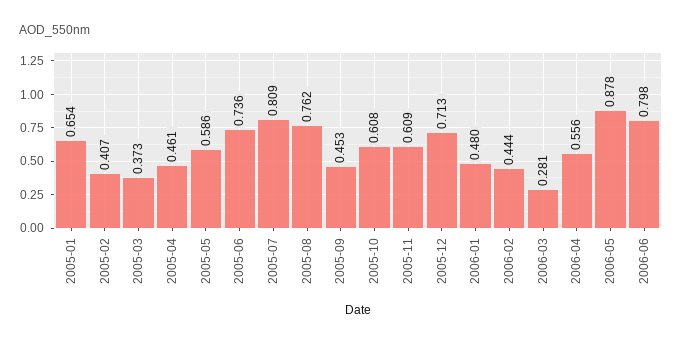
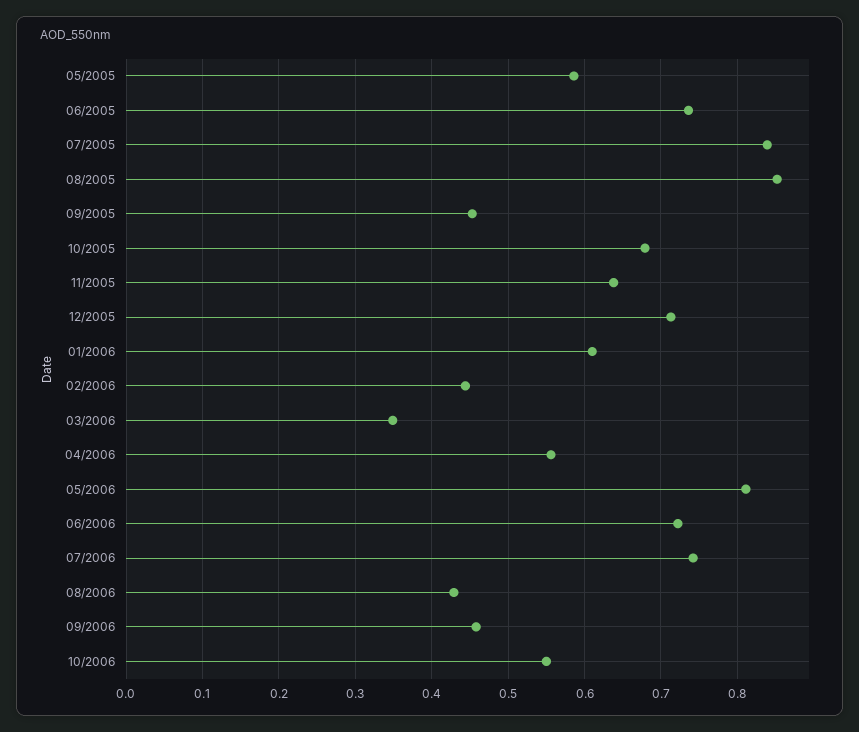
2005-01: 0.654 -> none
2005-02: 0.407 -> none
2005-03: 0.373 -> none
2005-04: 0.461 -> none
2005-07: 0.809 -> 0.84
2005-08: 0.762 -> 0.85
2005-10: 0.608 -> 0.68
2005-11: 0.609 -> 0.64
2006-01: 0.48 -> 0.61
2006-03: 0.281 -> 0.35
2006-05: 0.878 -> 0.81
2006-06: 0.798 -> 0.72
07/2006: none -> 0.74
08/2006: none -> 0.43
09/2006: none -> 0.46
10/2006: none -> 0.55

